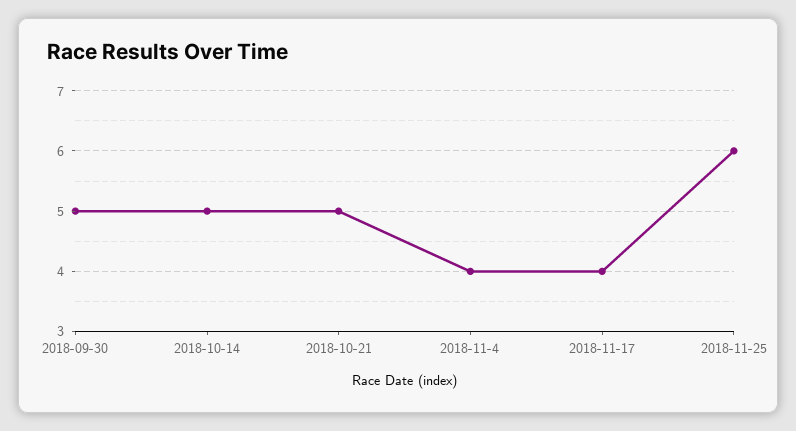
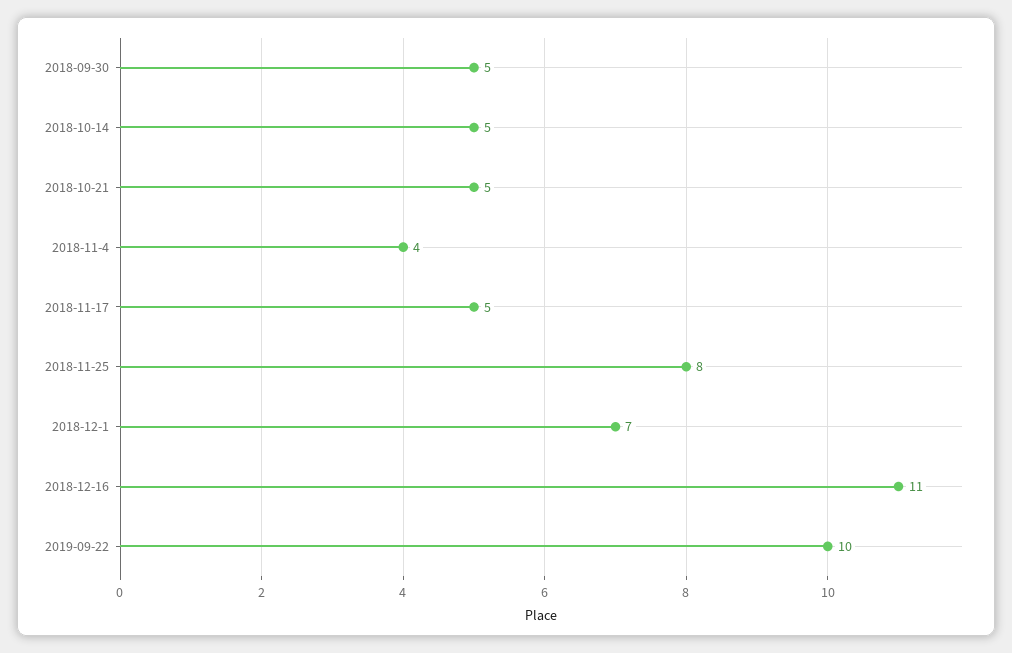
2018-11-17: 4 -> 5
2018-11-25: 6 -> 8
2018-12-1: none -> 7
2018-12-16: none -> 11
2019-09-22: none -> 10

